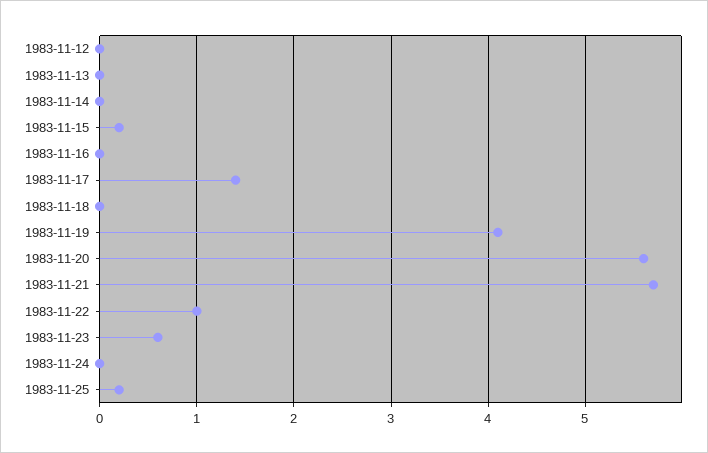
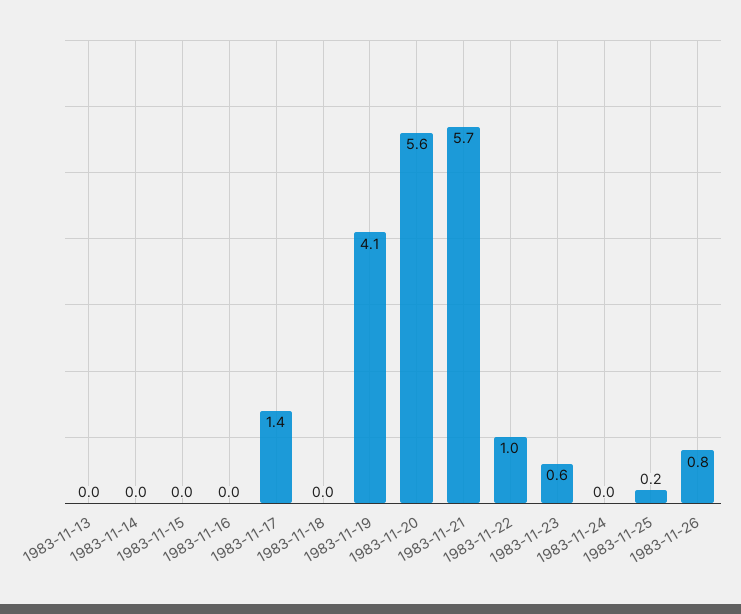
1983-11-12: 0 -> none
1983-11-15: 0.2 -> 0
1983-11-26: none -> 0.8

